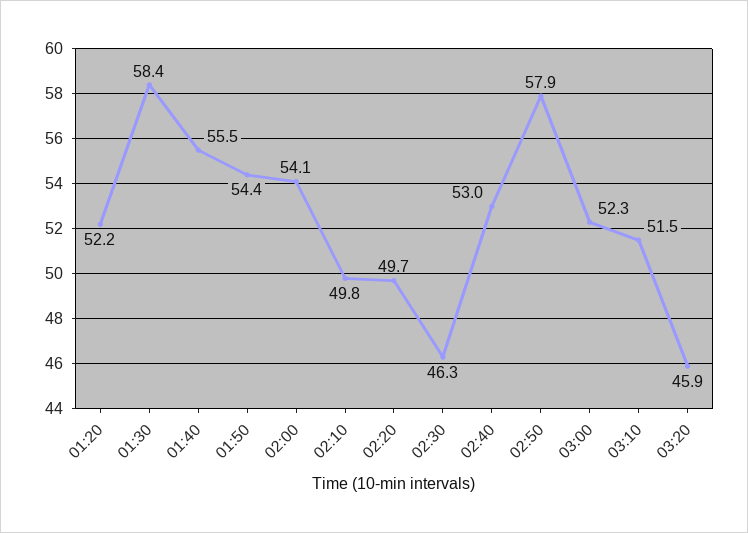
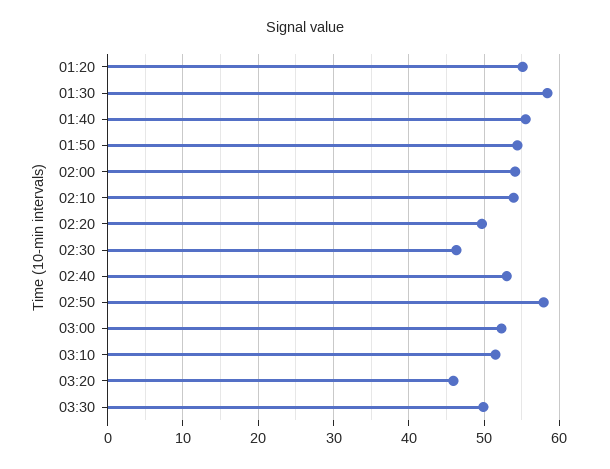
01:20: 52.2 -> 55
02:10: 49.8 -> 54
03:30: none -> 50

